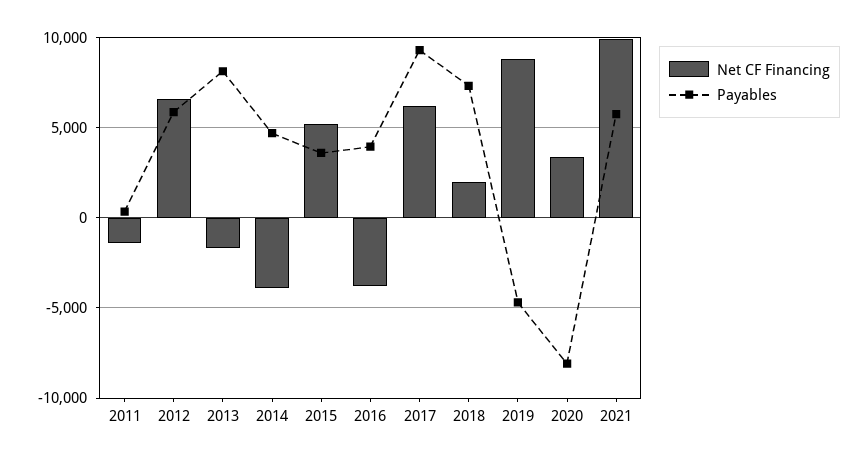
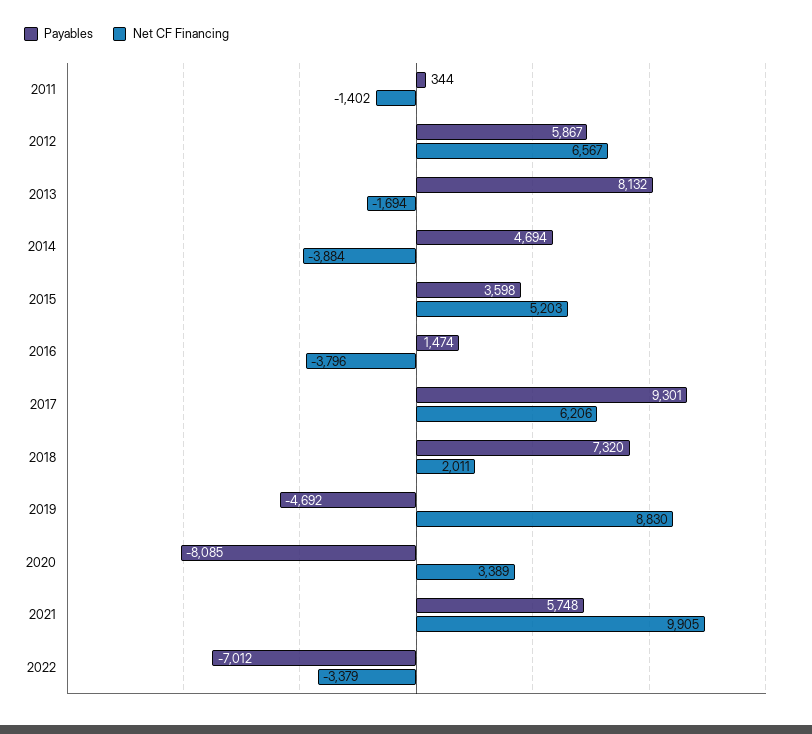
Payables, 2016: 4000 -> 1474
Payables, 2022: none -> -7012
Net CF Financing, 2022: none -> -3379

